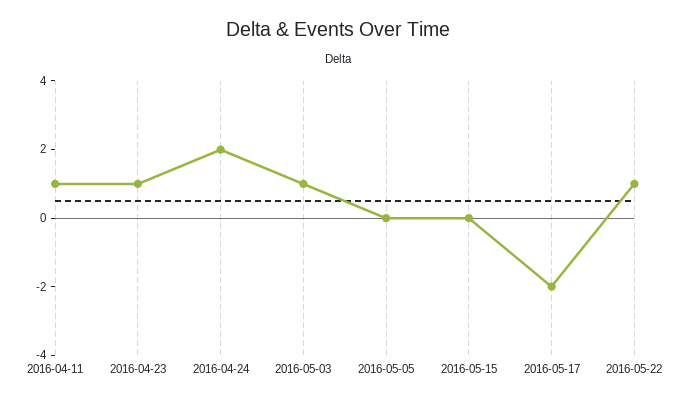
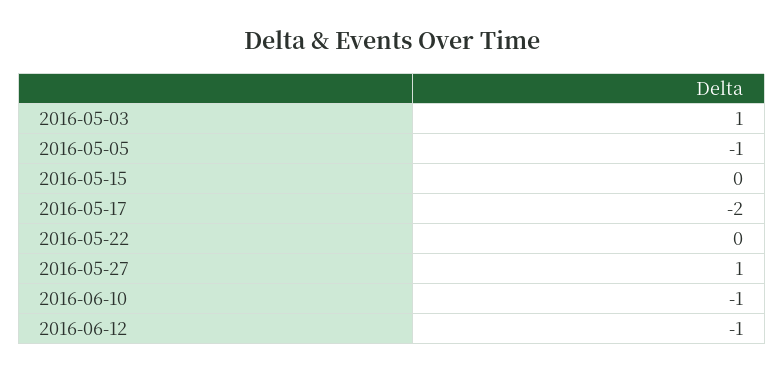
2016-04-11: 1 -> none
2016-04-23: 1 -> none
2016-04-24: 2 -> none
2016-05-05: 0 -> -1
2016-05-22: 1 -> 0
2016-05-27: none -> 1
2016-06-10: none -> -1
2016-06-12: none -> -1

